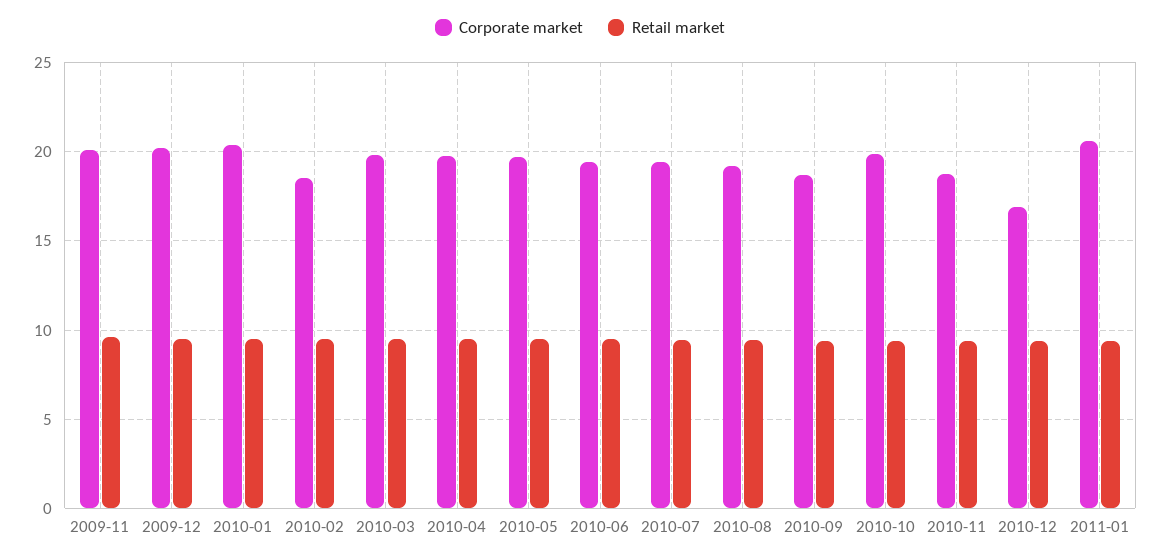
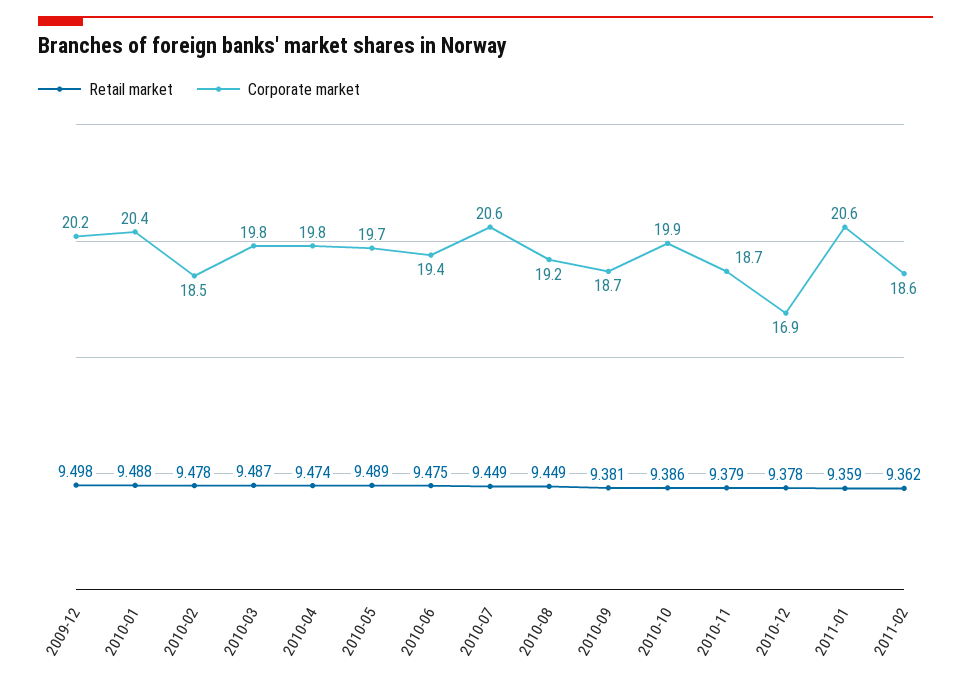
Corporate market, 2009-11: 20 -> none
Retail market, 2009-11: 9.5 -> none
Corporate market, 2010-07: 19.5 -> 20.6
Retail market, 2011-02: none -> 9.362
Corporate market, 2011-02: none -> 18.6

